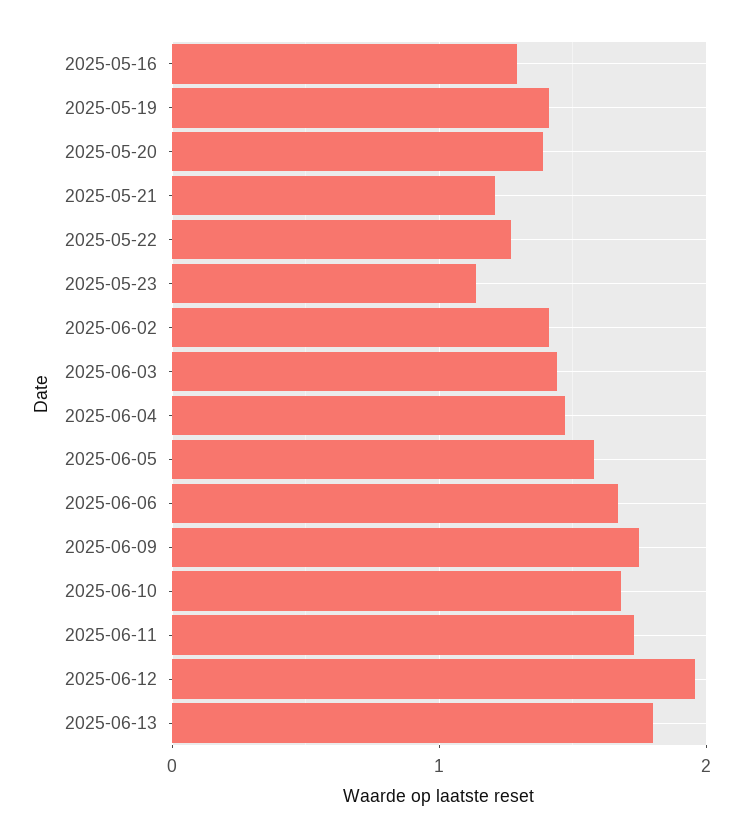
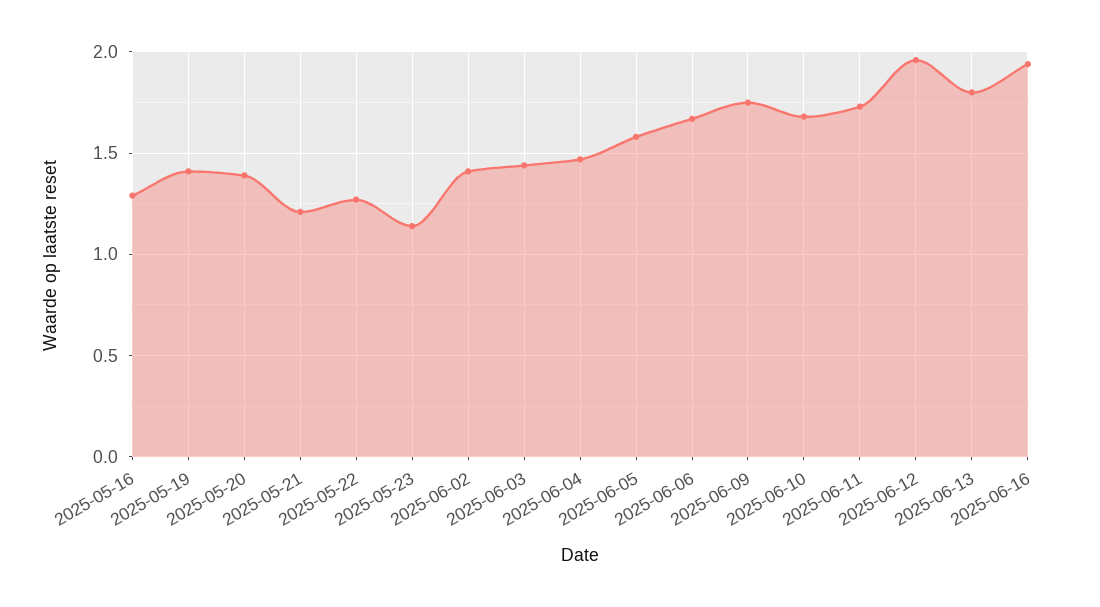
2025-06-16: none -> 1.95

